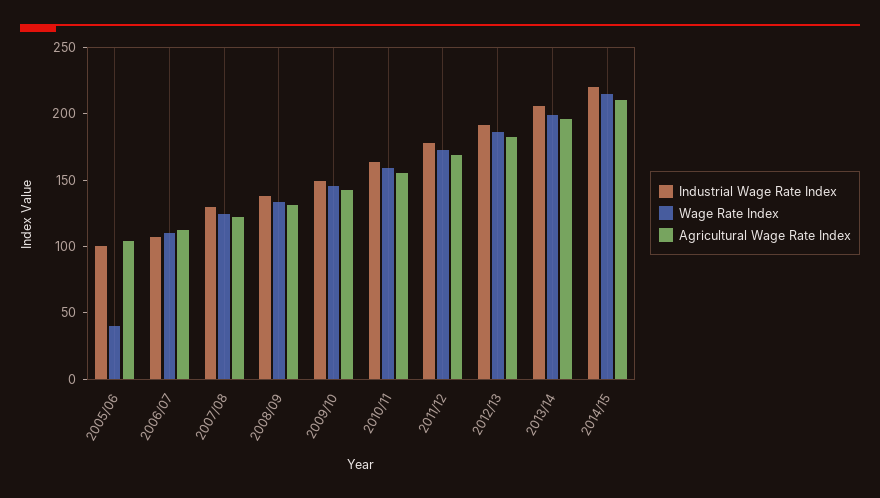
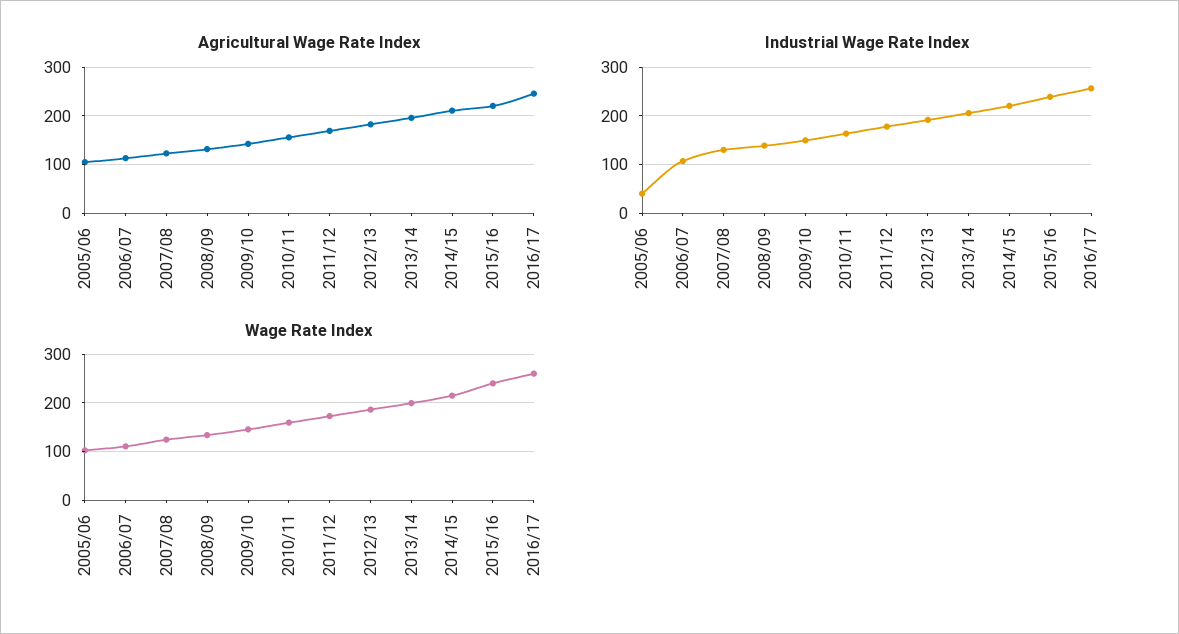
Industrial Wage Rate Index, 2005/06: 100 -> 40
Wage Rate Index, 2005/06: 40 -> 100
Agricultural Wage Rate Index, 2015/16: none -> 220
Agricultural Wage Rate Index, 2016/17: none -> 240
Industrial Wage Rate Index, 2015/16: none -> 240
Industrial Wage Rate Index, 2016/17: none -> 260
Wage Rate Index, 2015/16: none -> 240
Wage Rate Index, 2016/17: none -> 260

